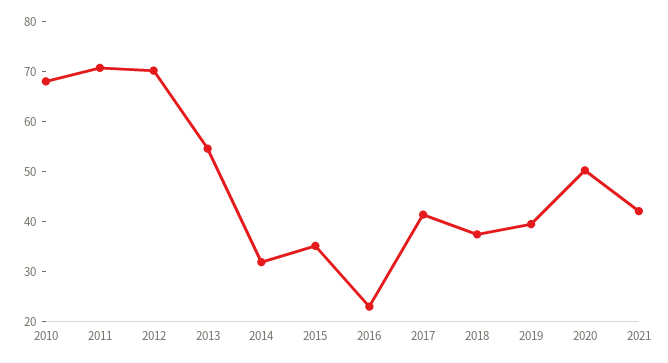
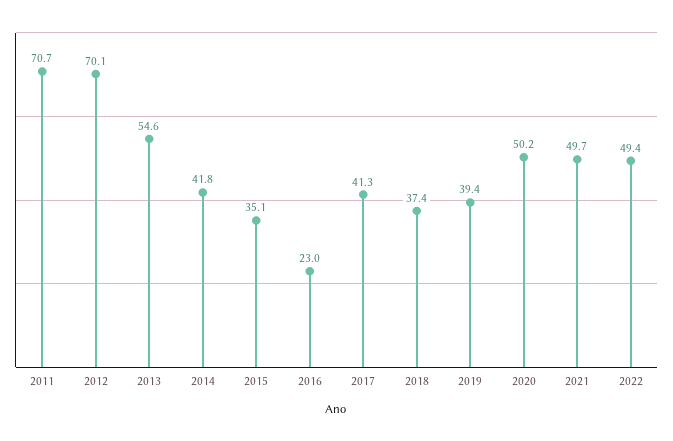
2010: 68 -> none
2014: 32 -> 41.8
2021: 42 -> 49.7
2022: none -> 49.4

